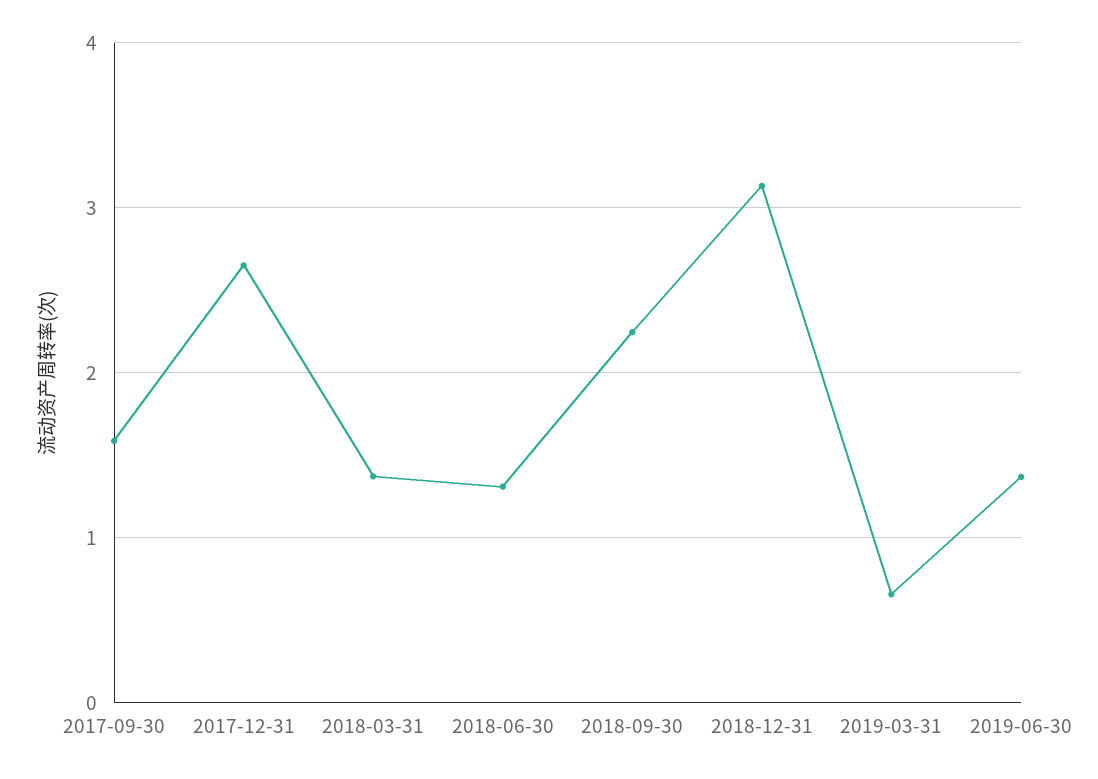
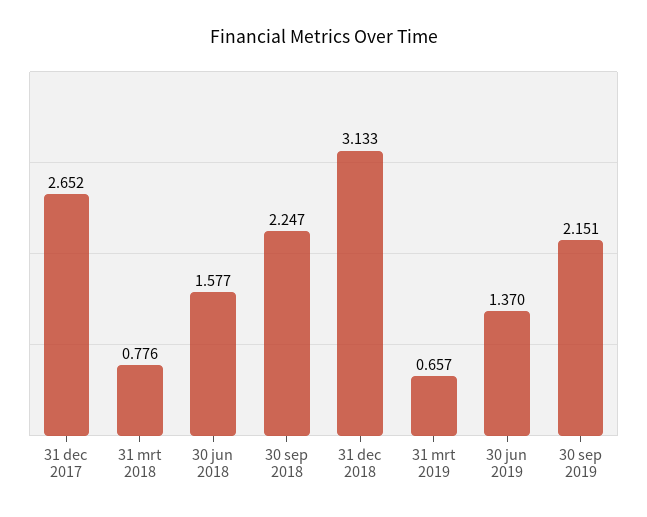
2017-09-30: 1.6 -> none
2018-03-31: 1.4 -> 0.776
2018-06-30: 1.3 -> 1.577
30 sep 2019: none -> 2.151

